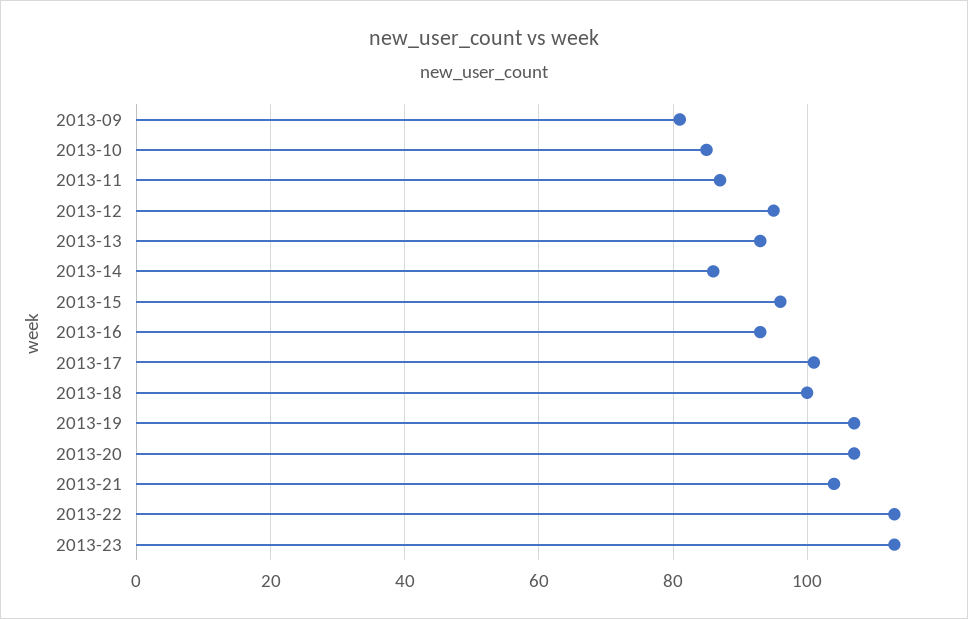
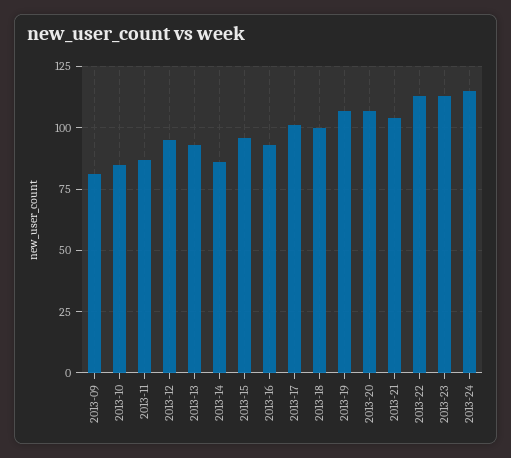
2013-24: none -> 115

